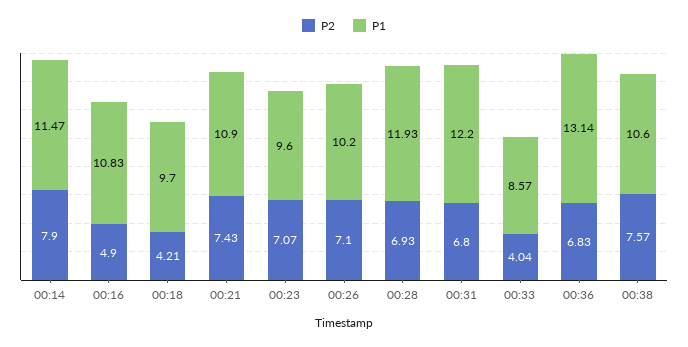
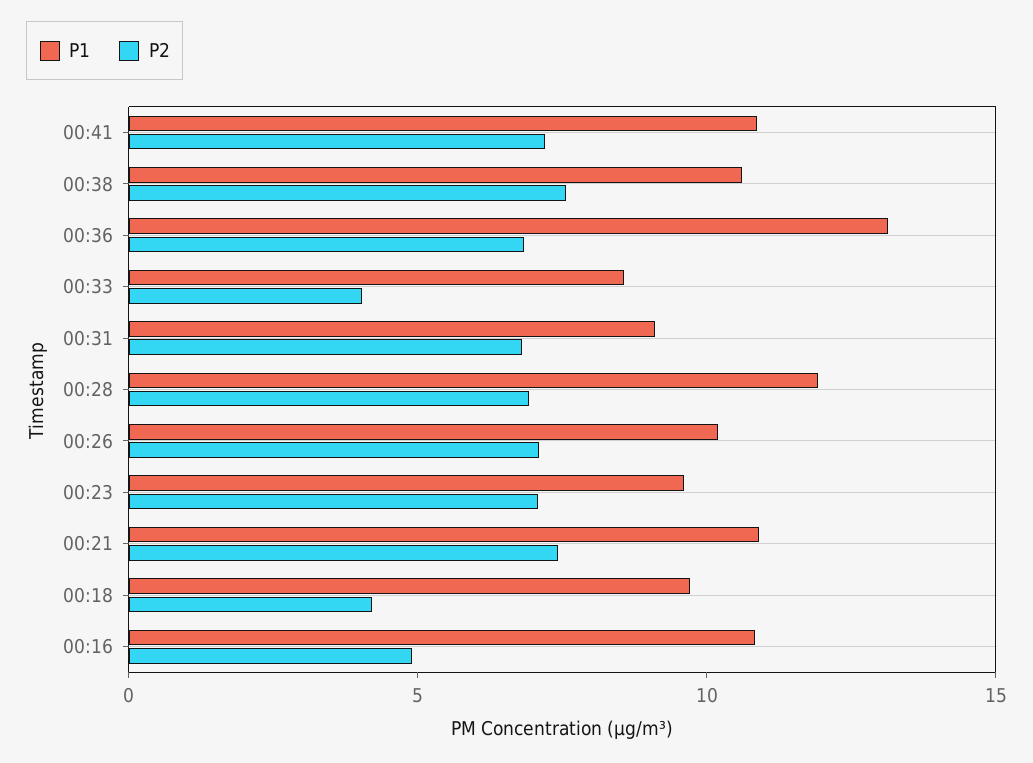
P2, 00:14: 7.9 -> none
P1, 00:14: 11.47 -> none
P1, 00:31: 12.2 -> 9
P1, 00:41: none -> 11
P2, 00:41: none -> 7

